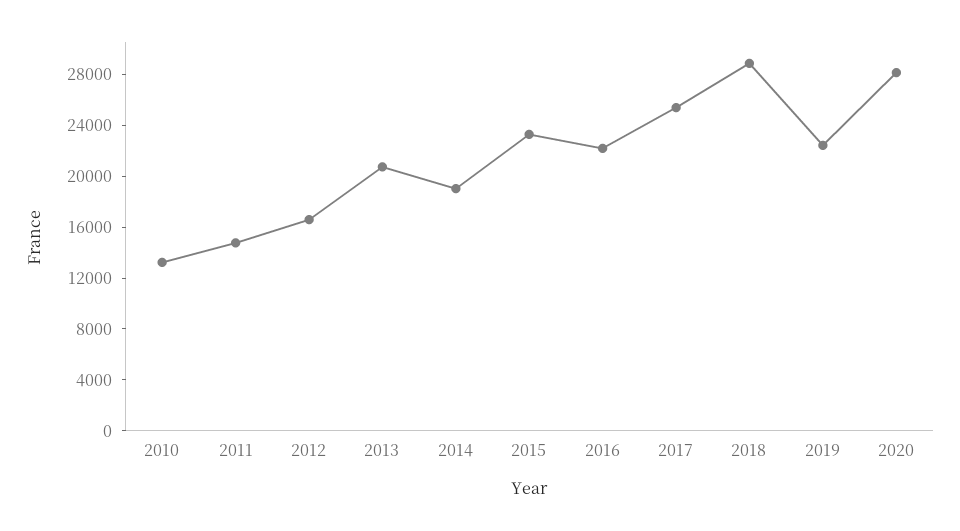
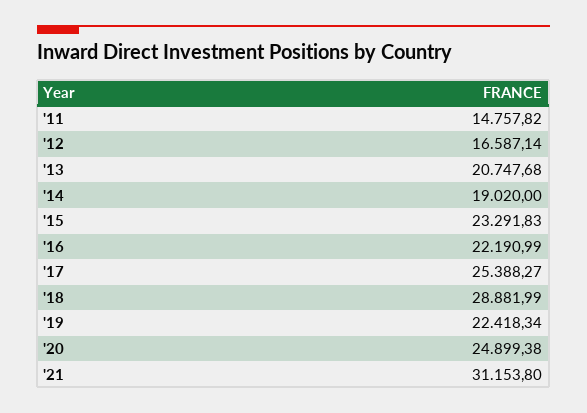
2010: 13000 -> none
2020: 28000 -> 24899.38
'21: none -> 31153.8

